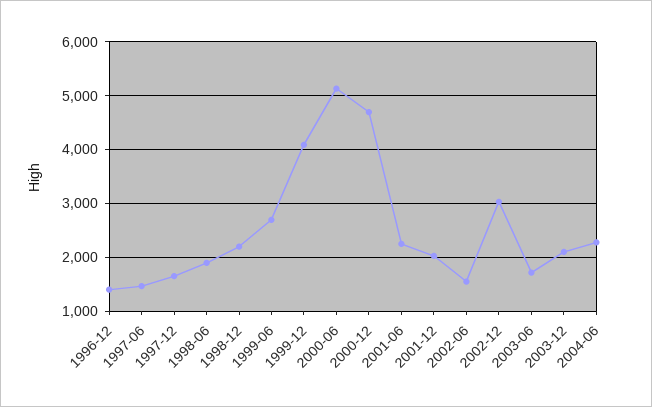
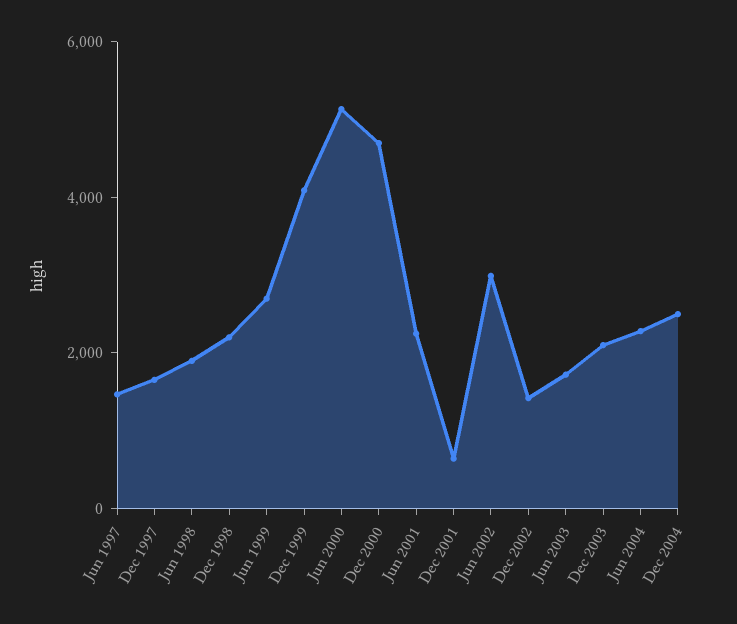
1996-12: 1400 -> none
2001-12: 2000 -> 500
2002-06: 1600 -> 3000
2002-12: 3000 -> 1500
Dec 2004: none -> 2500

